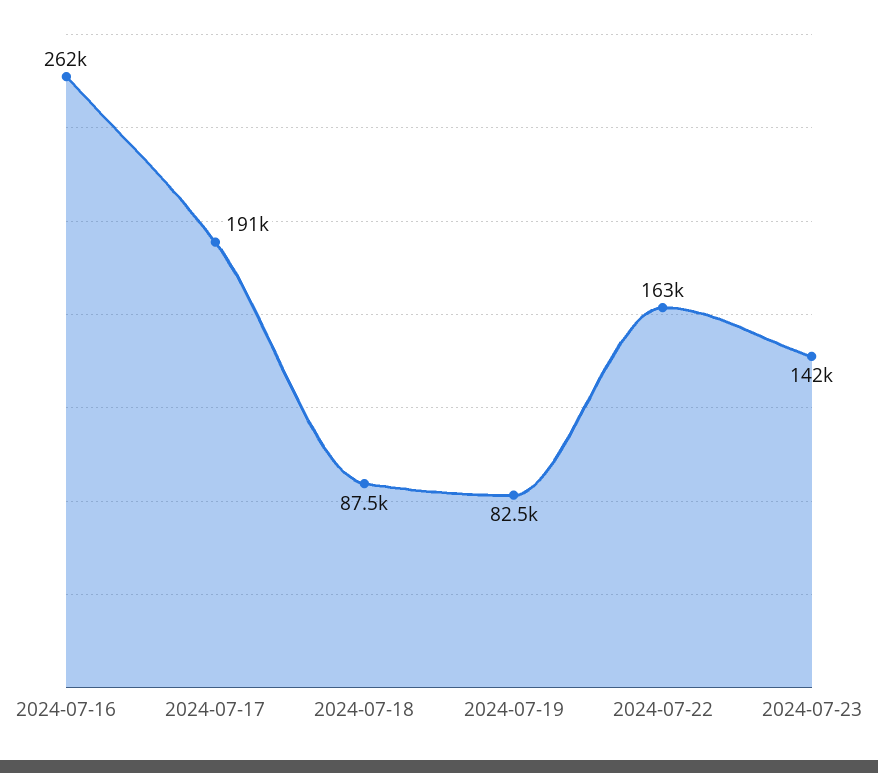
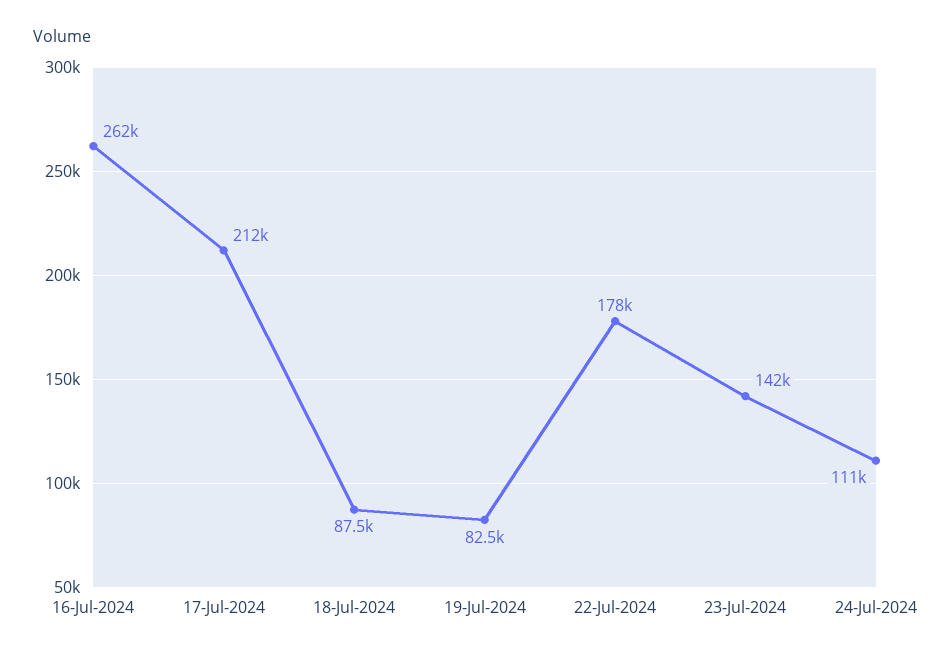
2024-07-17: 191000 -> 212000
2024-07-22: 163000 -> 178000
24-Jul-2024: none -> 111000

